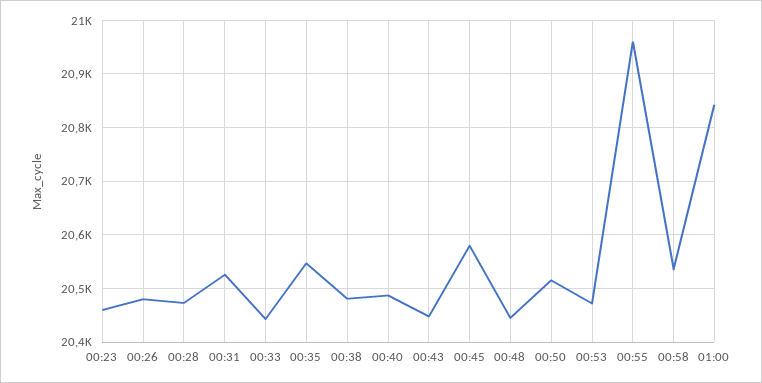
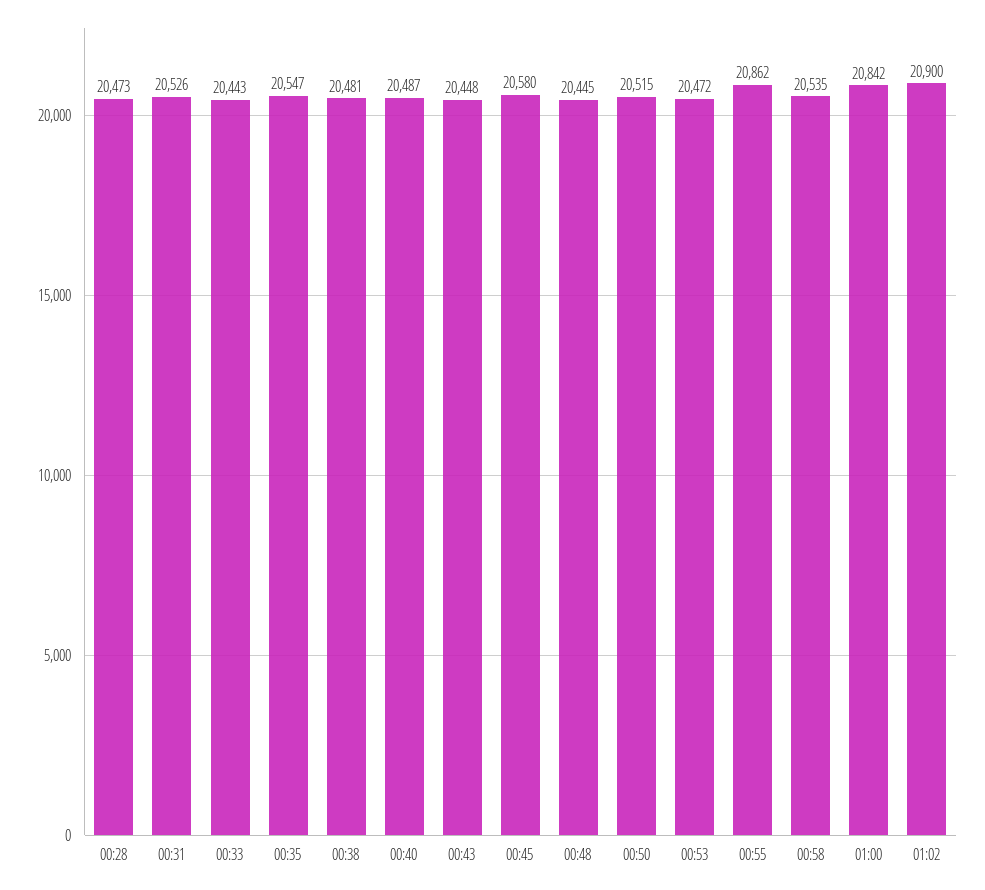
00:23: 20460 -> none
00:26: 20480 -> none
00:55: 20960 -> 20862
01:02: none -> 20900

